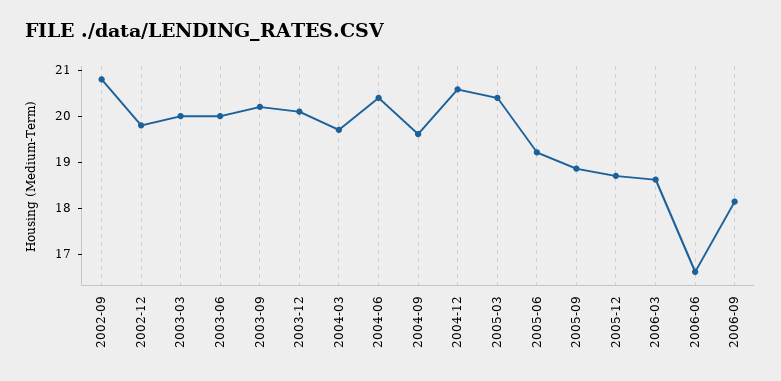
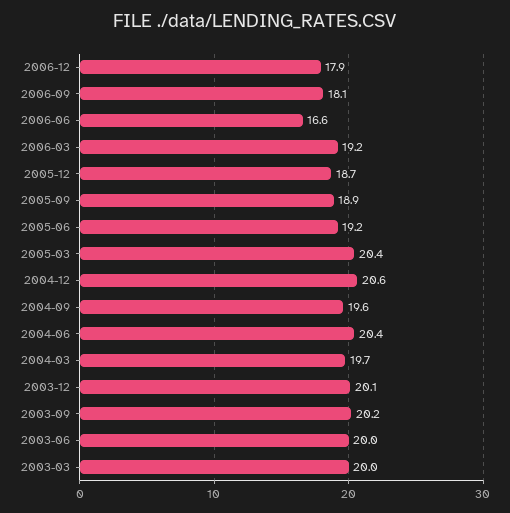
2002-09: 20.8 -> none
2002-12: 19.8 -> none
2006-03: 18.6 -> 19.2
2006-12: none -> 17.9

